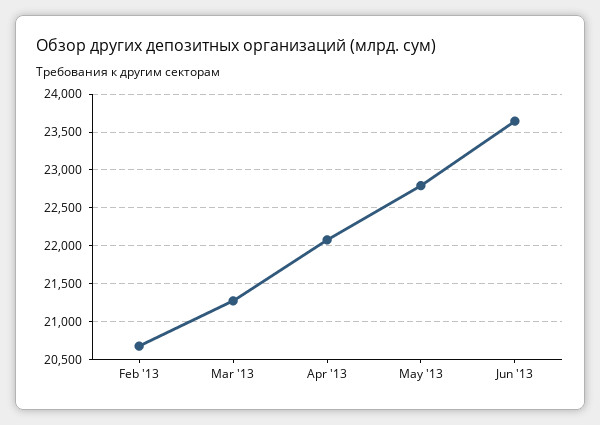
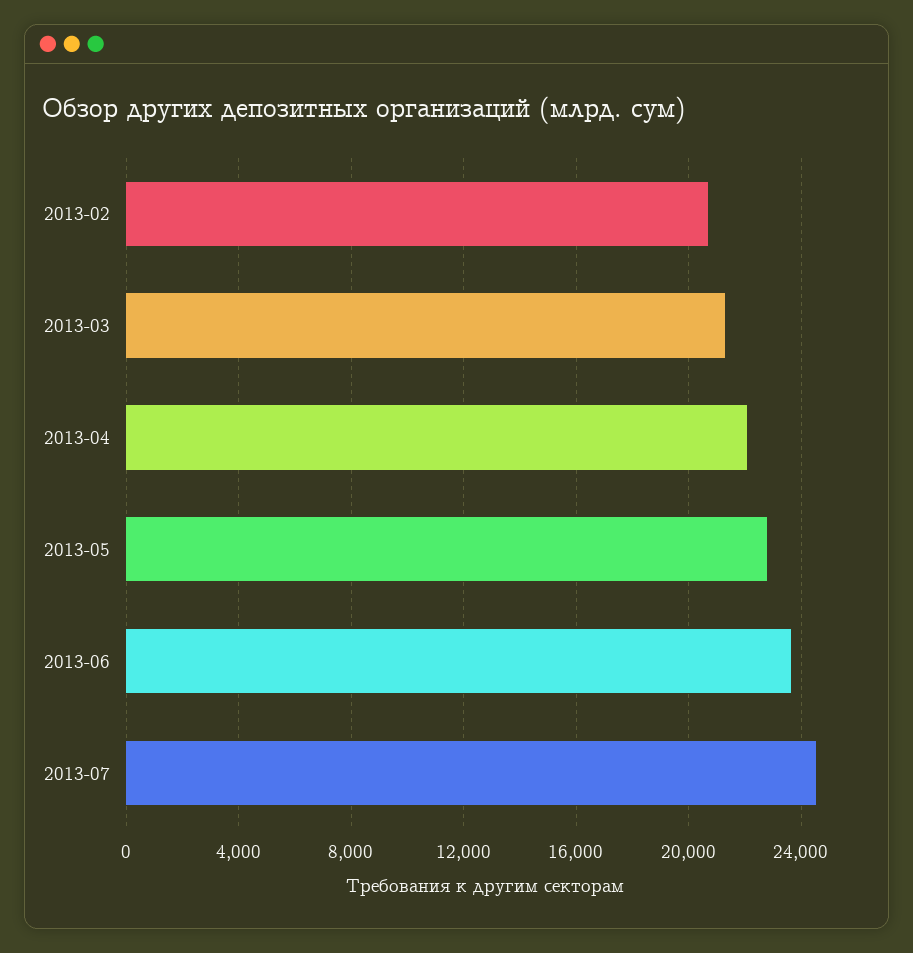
2013-07: none -> 24500

